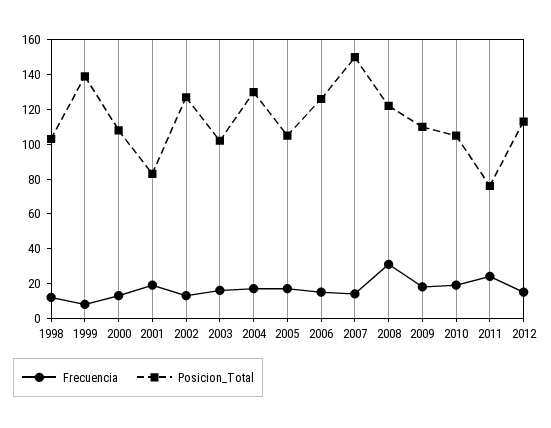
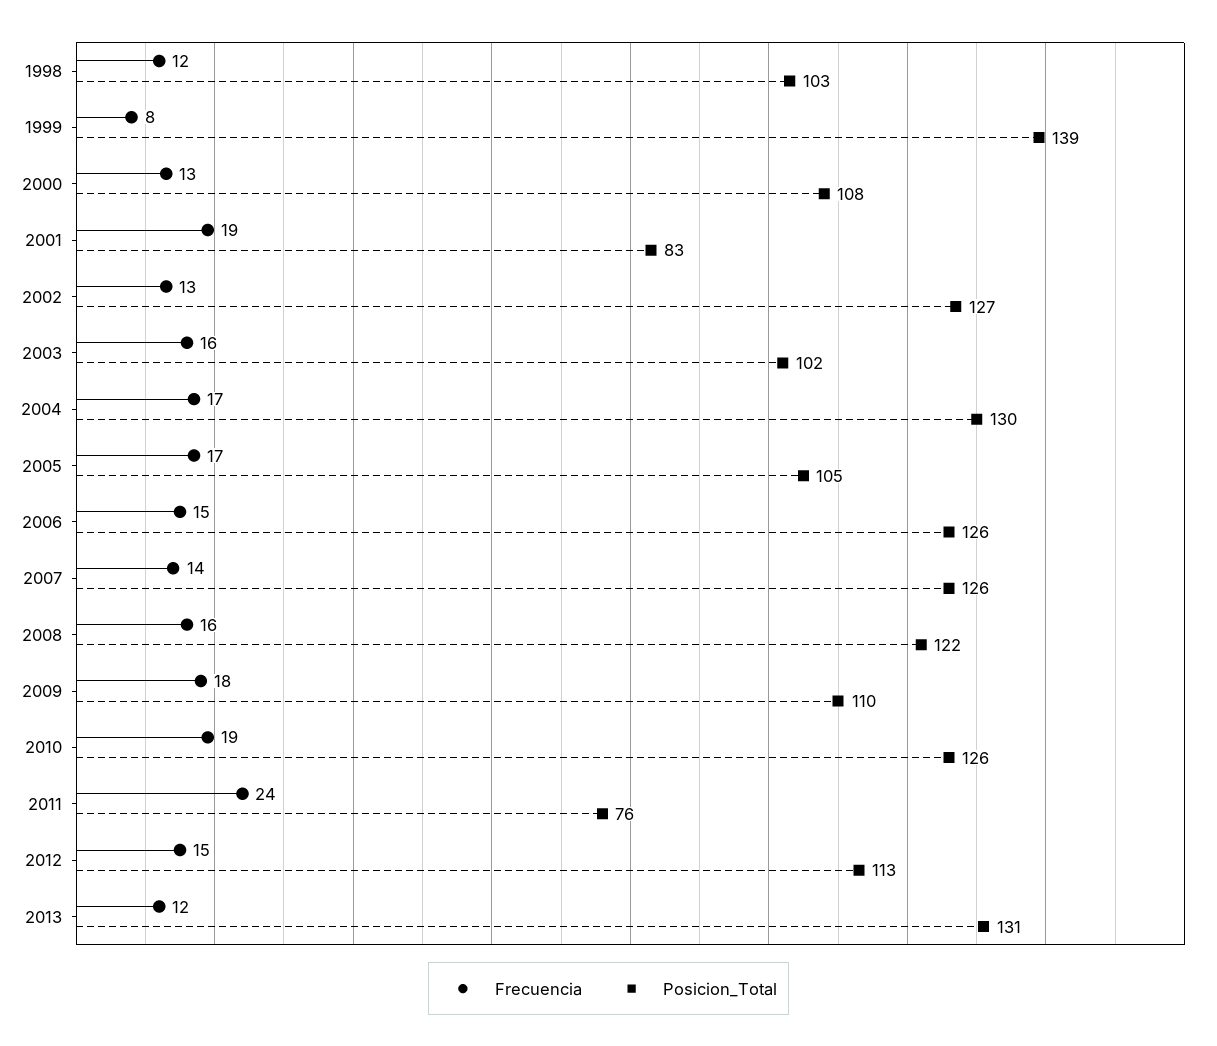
Posicion_Total, 2007: 150 -> 126
Frecuencia, 2008: 30 -> 16
Posicion_Total, 2010: 105 -> 126
Frecuencia, 2013: none -> 12
Posicion_Total, 2013: none -> 131

